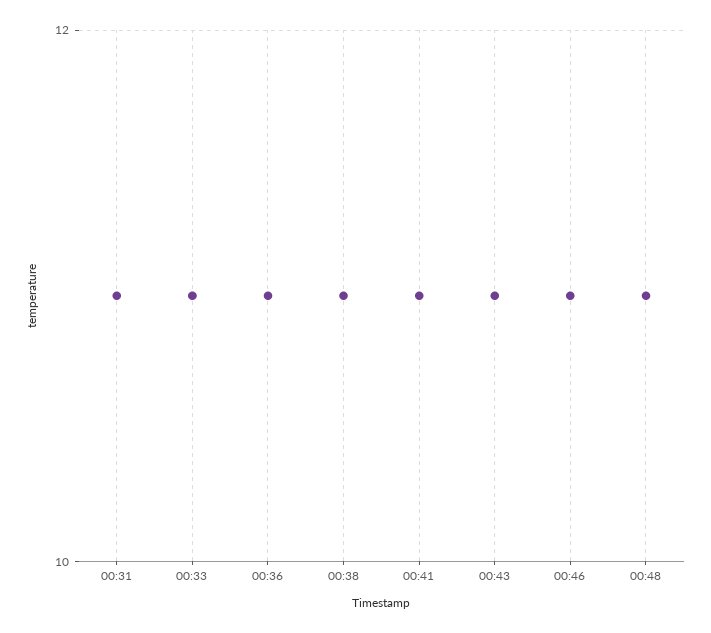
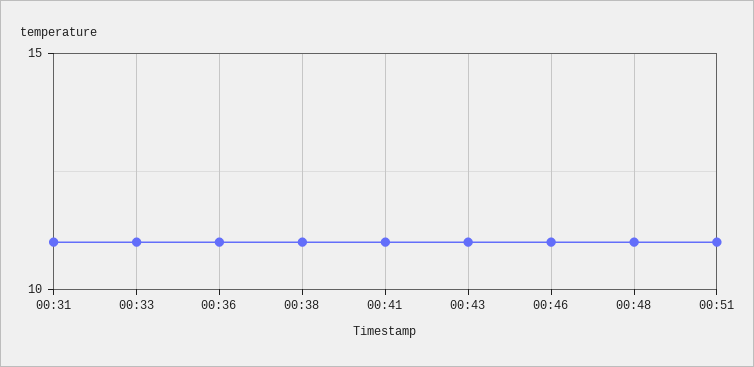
00:51: none -> 11

